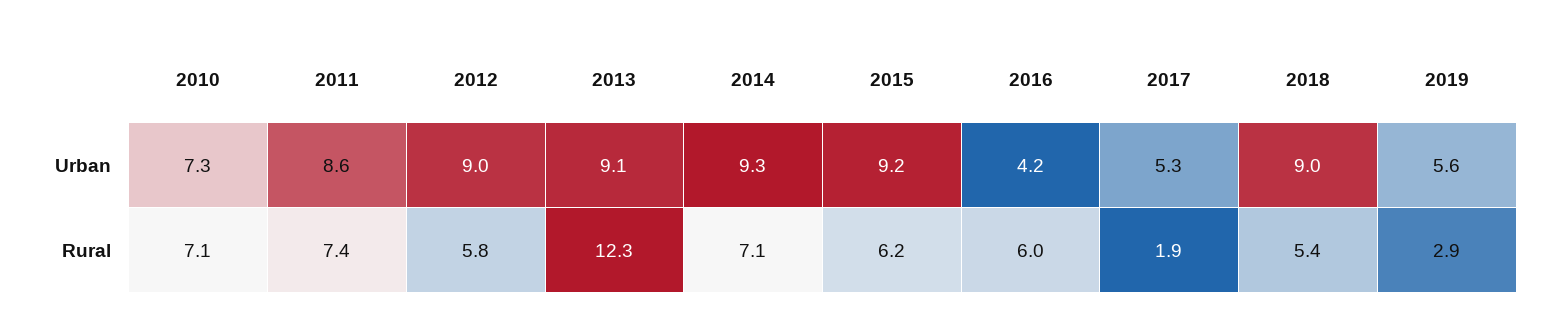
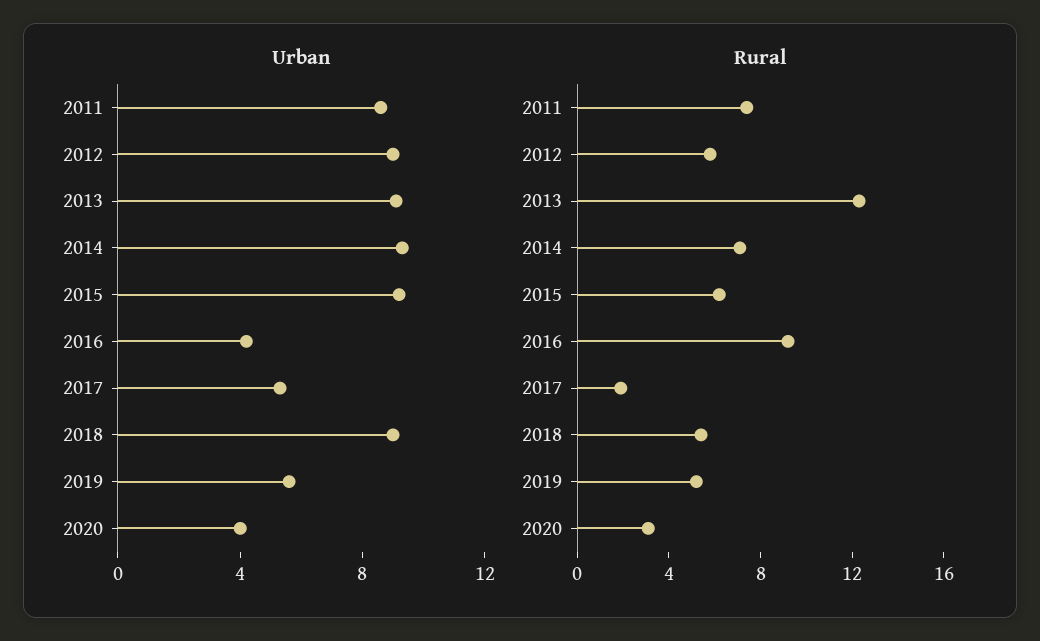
Urban, 2010: 7.3 -> none
Rural, 2010: 7.1 -> none
Rural, 2016: 6 -> 9
Rural, 2019: 2.9 -> 5
Urban, 2020: none -> 4
Rural, 2020: none -> 3

